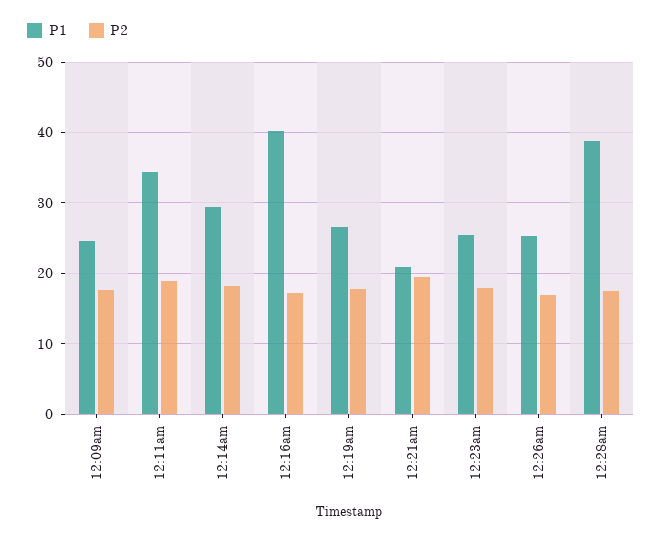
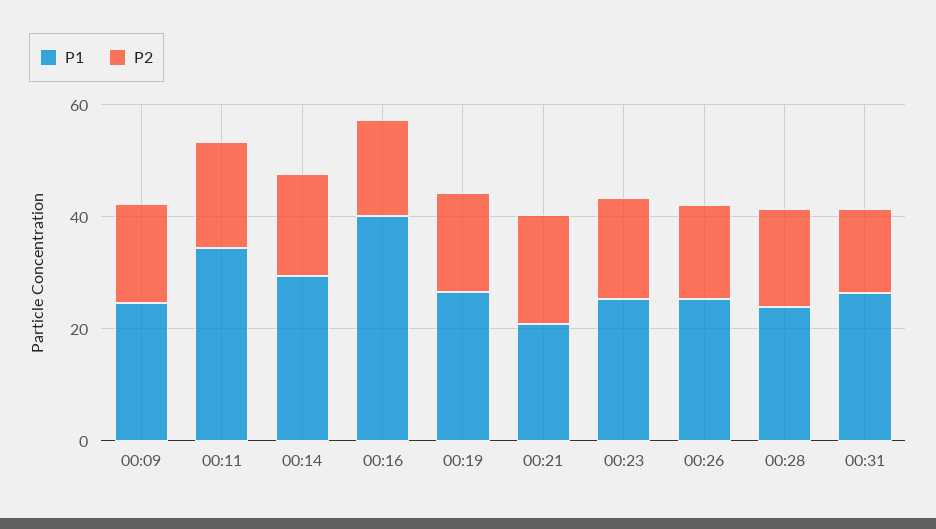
P1, 12:28am: 39 -> 25
P1, 00:31: none -> 25
P2, 00:31: none -> 15

